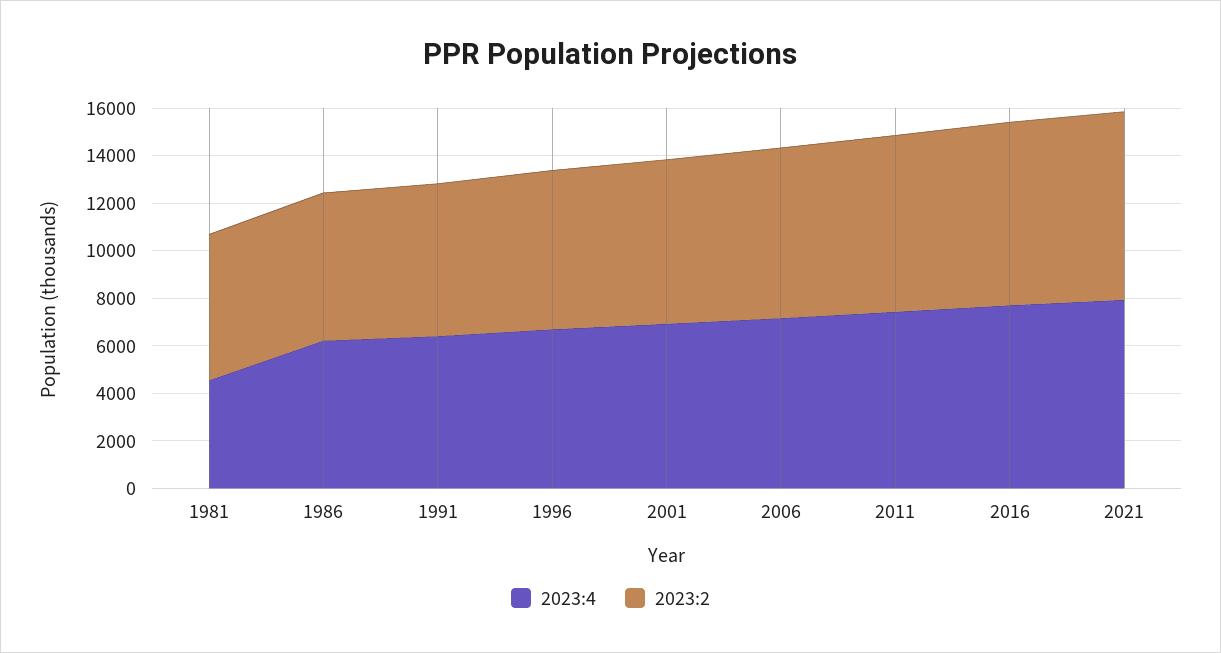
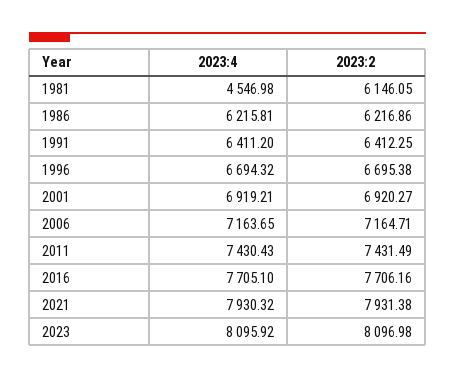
2023:4, 2023: none -> 8095.92
2023:2, 2023: none -> 8096.98

